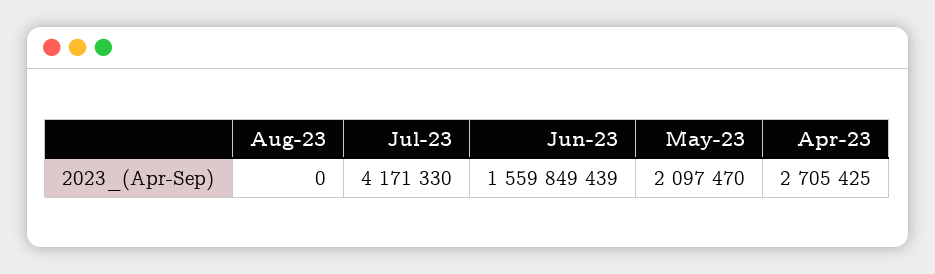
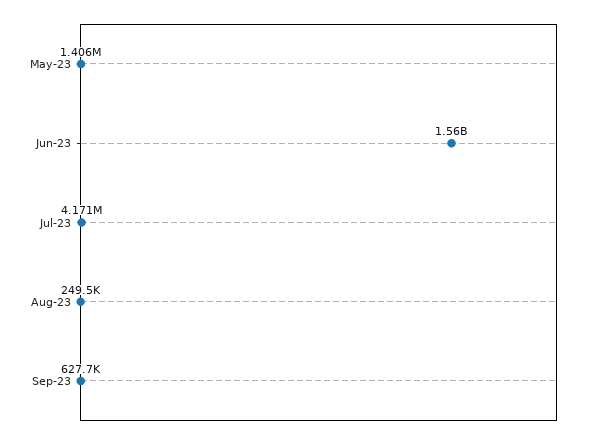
Aug-23: 0 -> 249500
May-23: 2097470 -> 1406000
Apr-23: 2705425 -> none
Sep-23: none -> 627700

